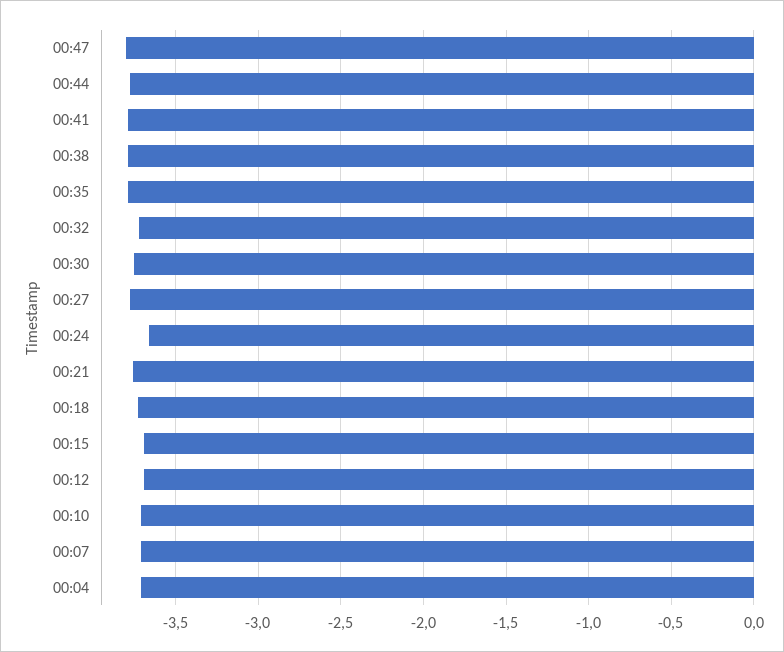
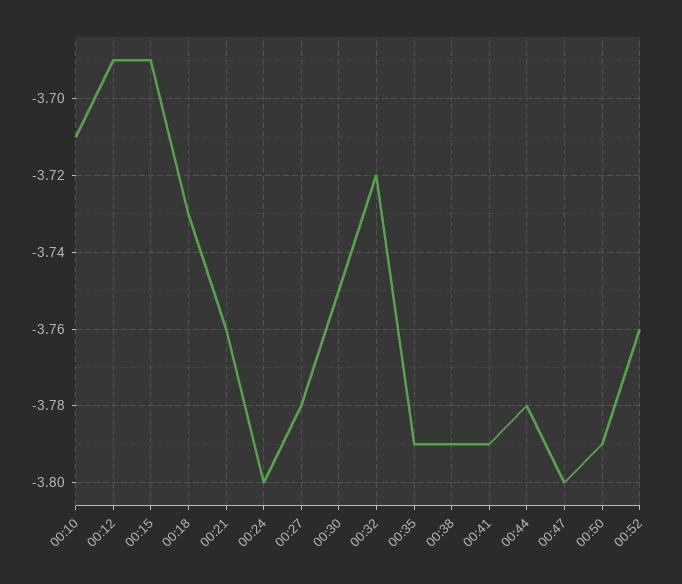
00:24: -3.65 -> -3.8
00:07: -3.7 -> none
00:04: -3.7 -> none
00:50: none -> -3.79
00:52: none -> -3.76

